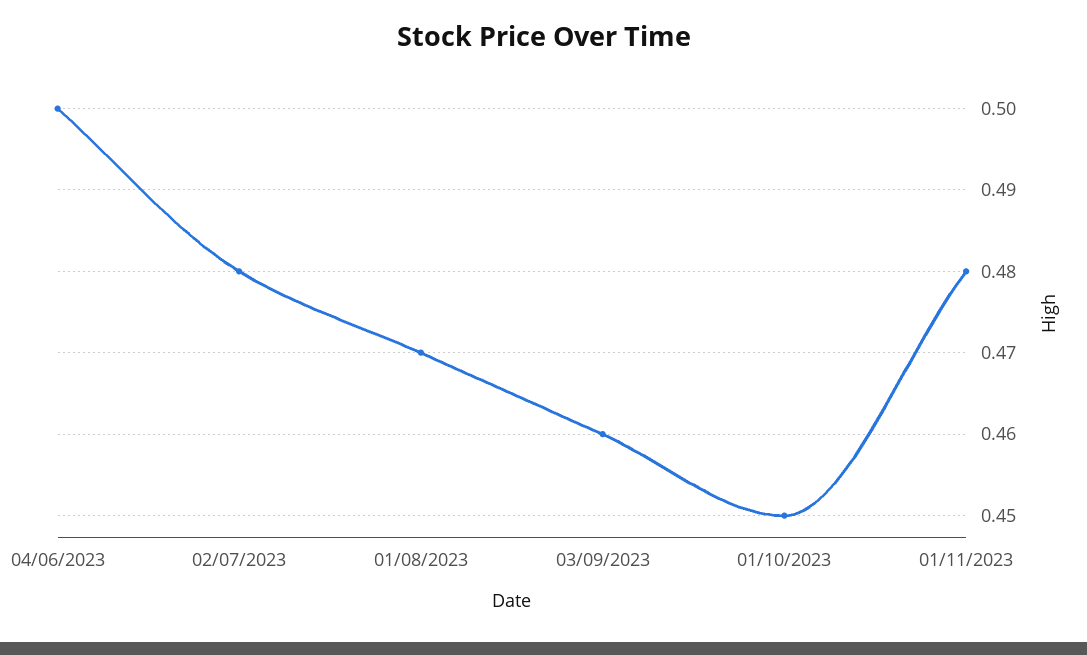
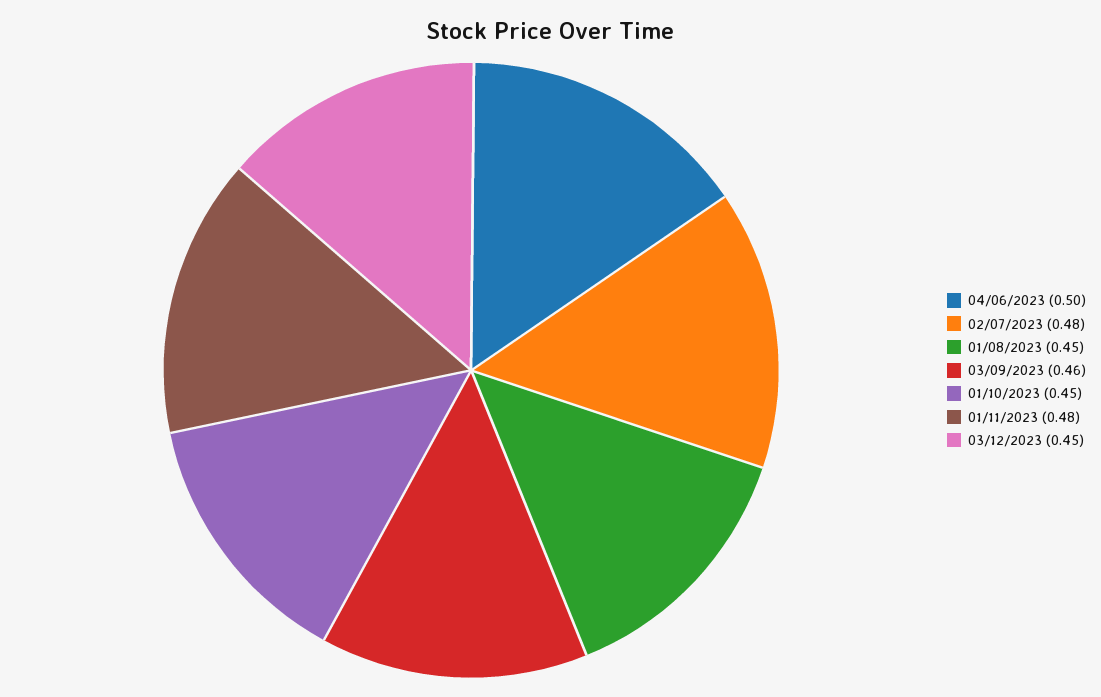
01/08/2023: 0.47 -> 0.45
03/12/2023: none -> 0.45

